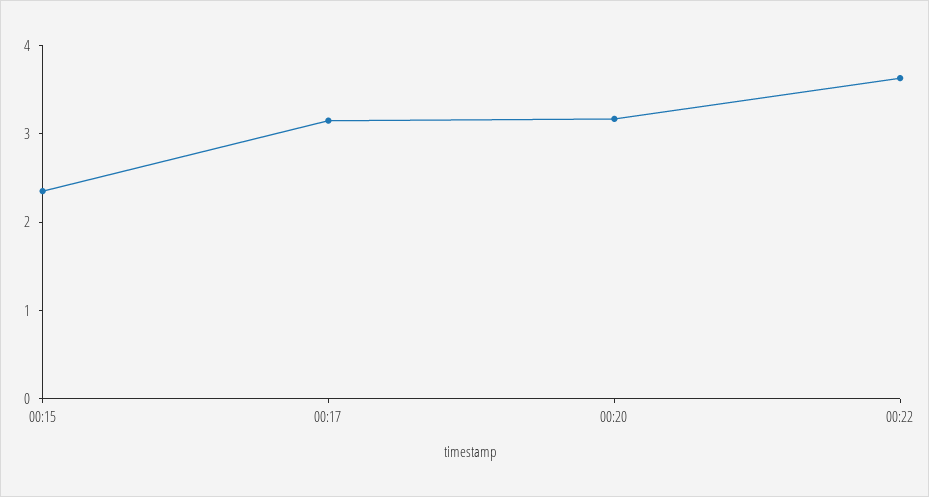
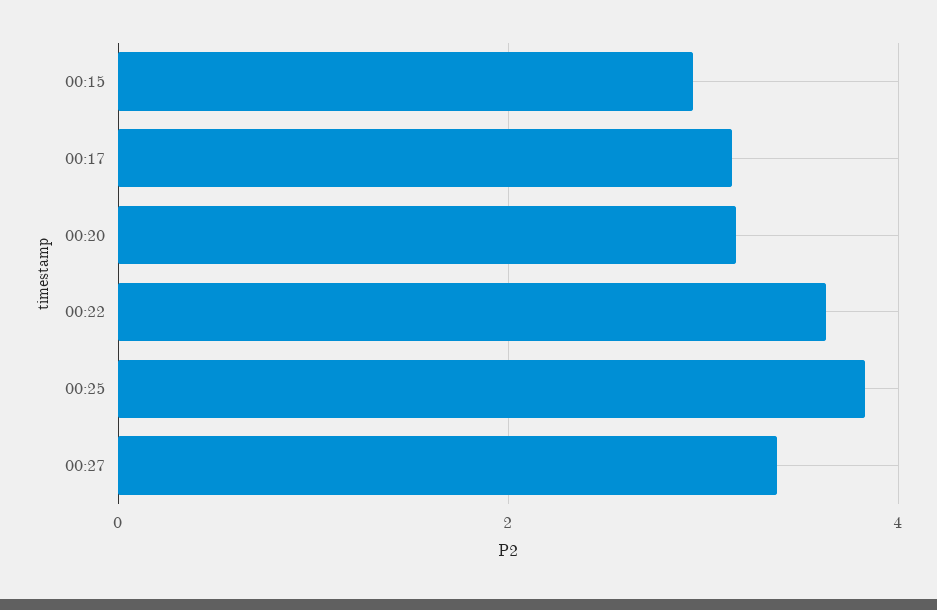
00:15: 2.4 -> 3
00:25: none -> 3.8
00:27: none -> 3.4

